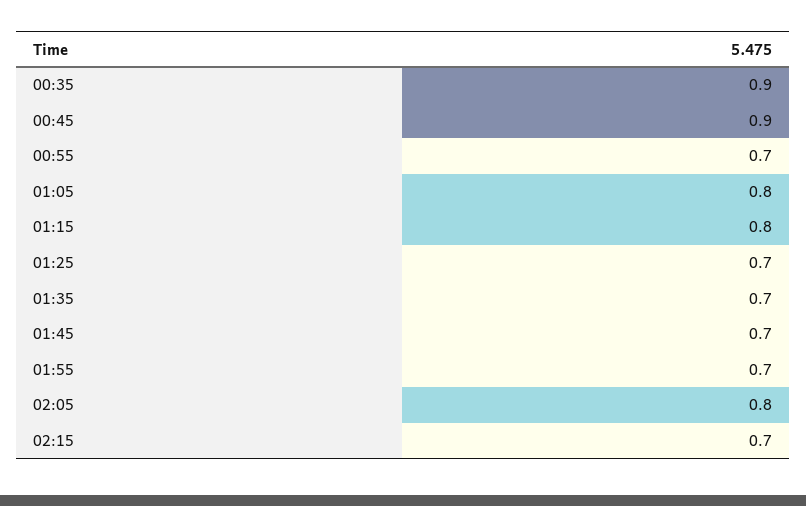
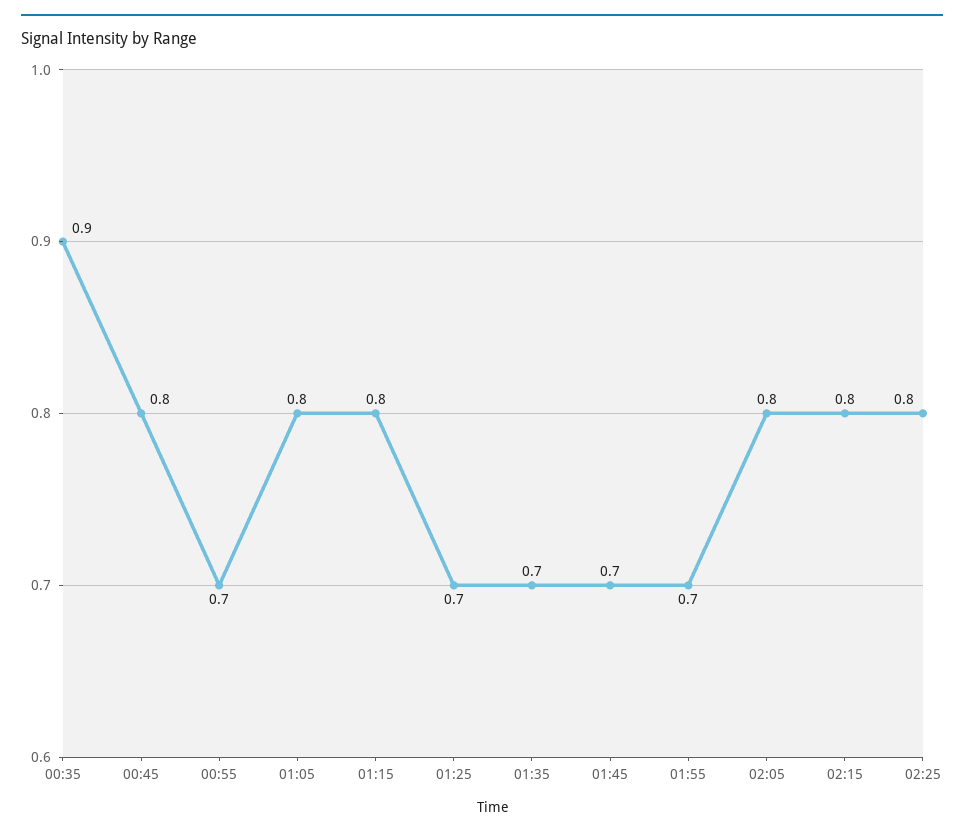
00:45: 0.9 -> 0.8
02:15: 0.7 -> 0.8
02:25: none -> 0.8

